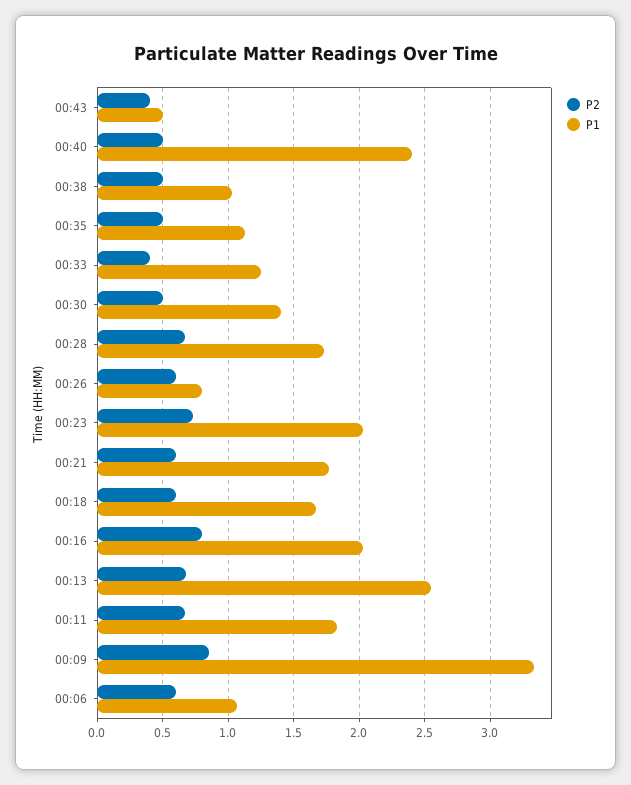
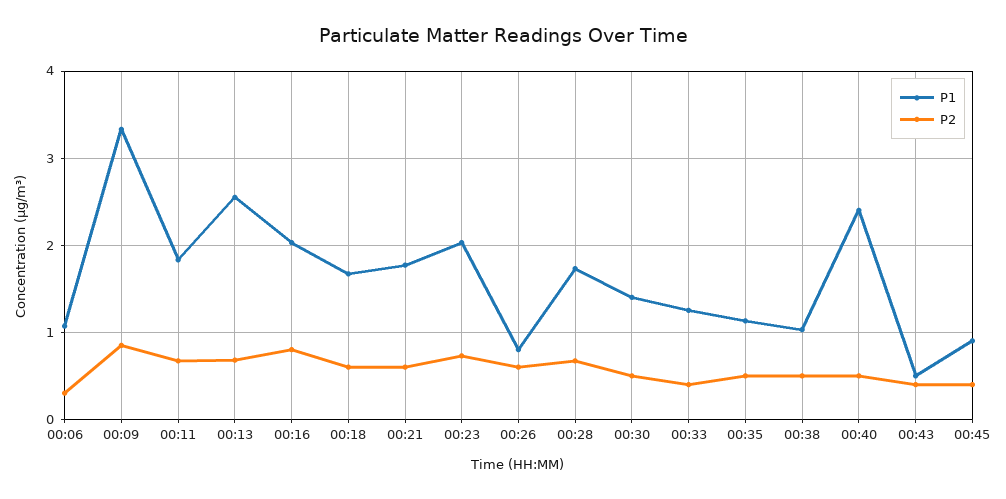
P2, 00:06: 0.6 -> 0.3
P1, 00:45: none -> 0.9
P2, 00:45: none -> 0.4

